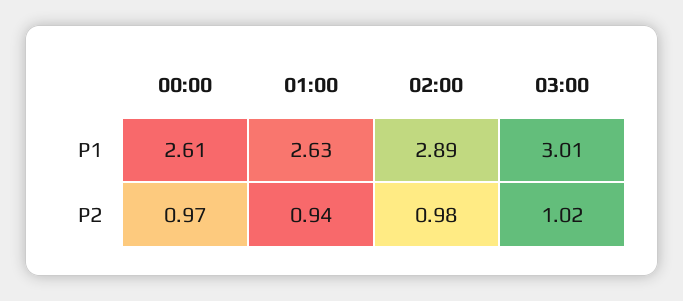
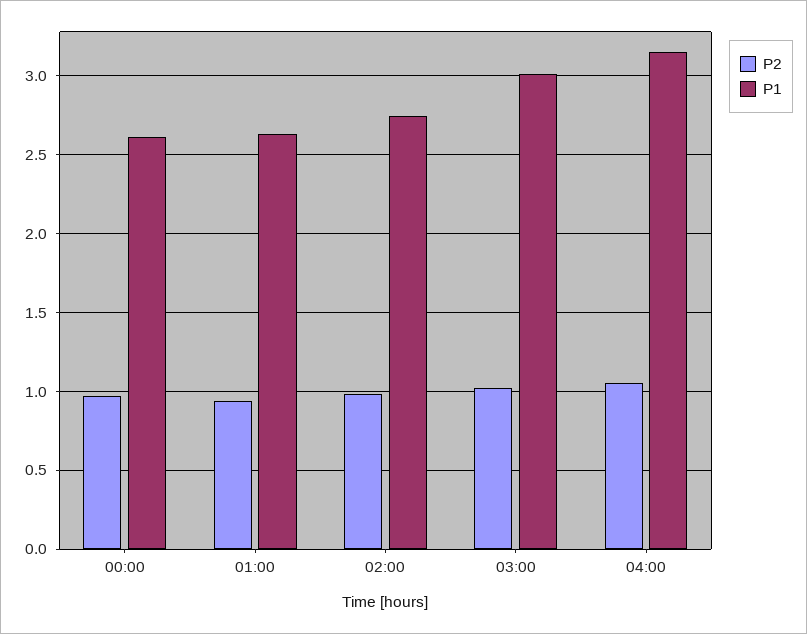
P1, 02:00: 2.89 -> 2.75
P2, 04:00: none -> 1.05
P1, 04:00: none -> 3.15

